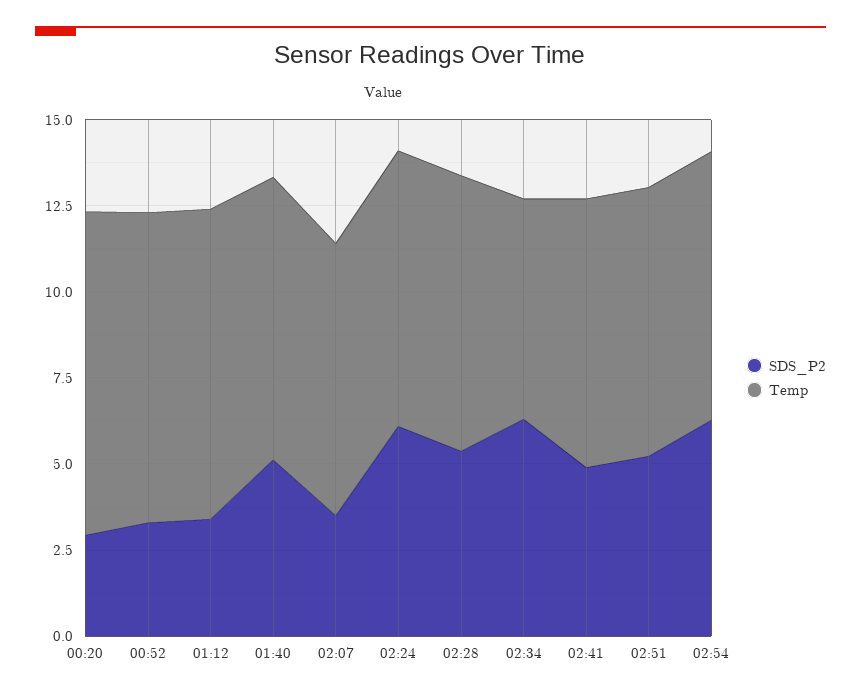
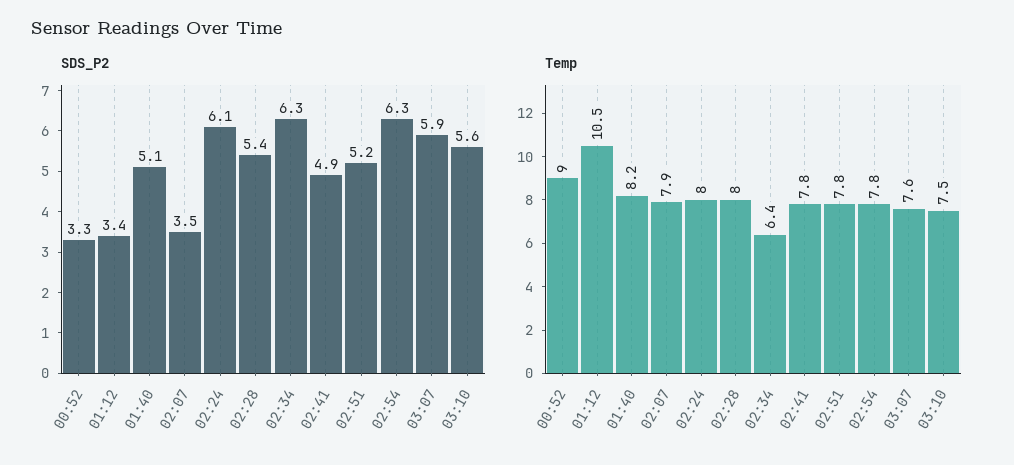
SDS_P2, 00:20: 3 -> none
Temp, 00:20: 9.5 -> none
Temp, 01:12: 9 -> 10.5
SDS_P2, 03:07: none -> 5.9
SDS_P2, 03:10: none -> 5.6
Temp, 03:07: none -> 7.6
Temp, 03:10: none -> 7.5

